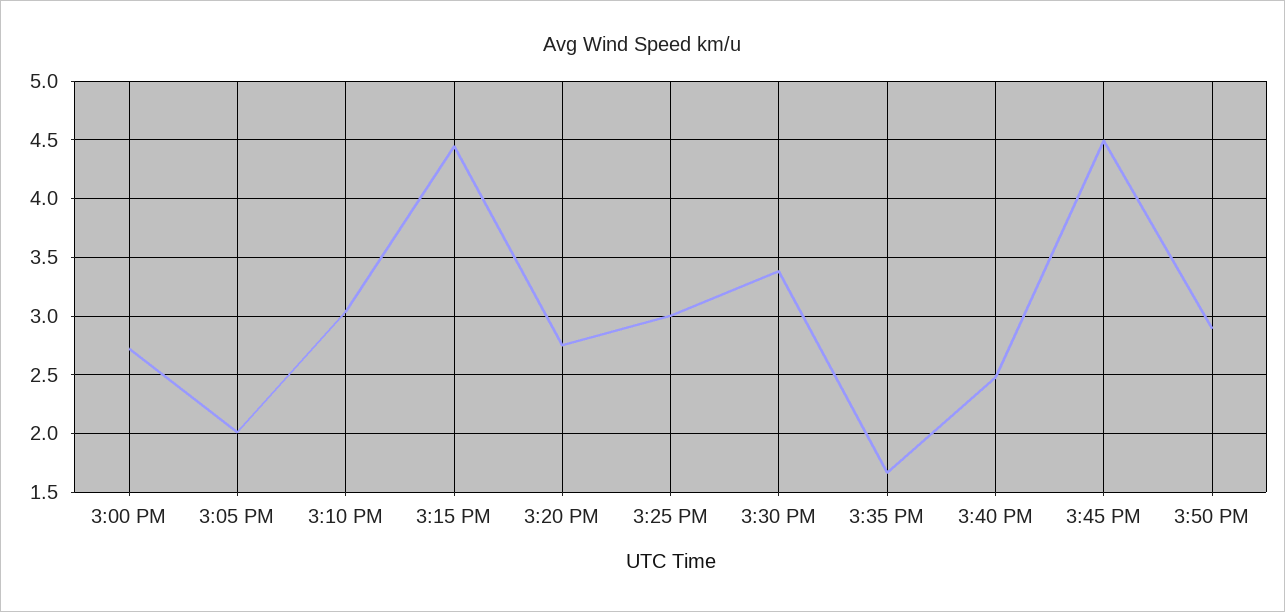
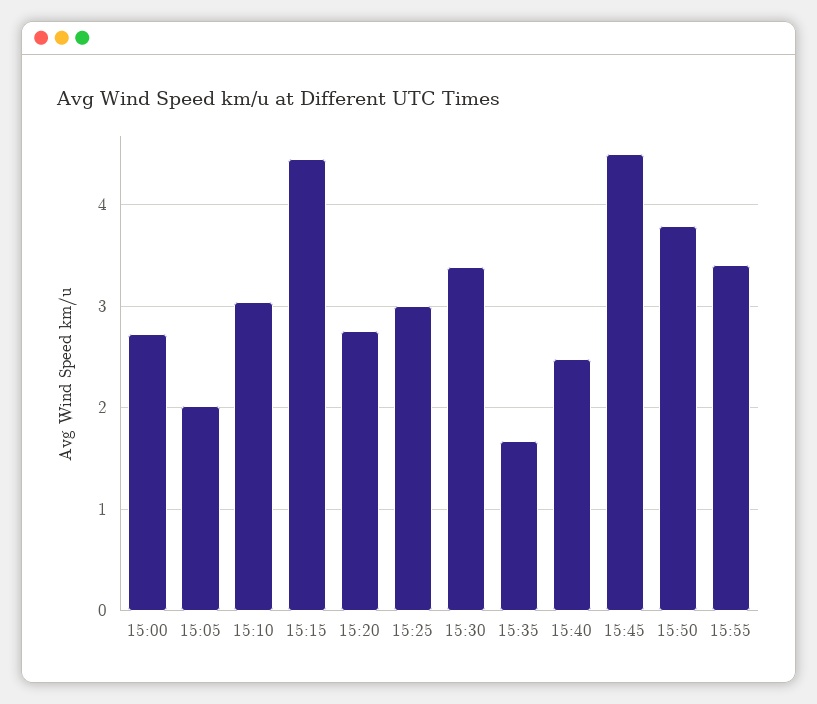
3:50 PM: 2.9 -> 3.8
15:55: none -> 3.4

